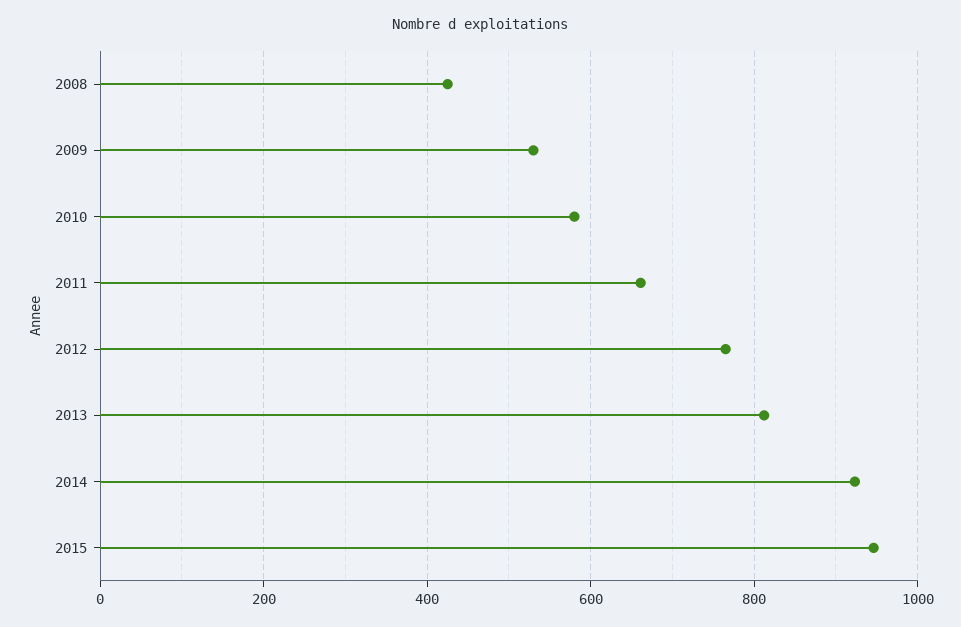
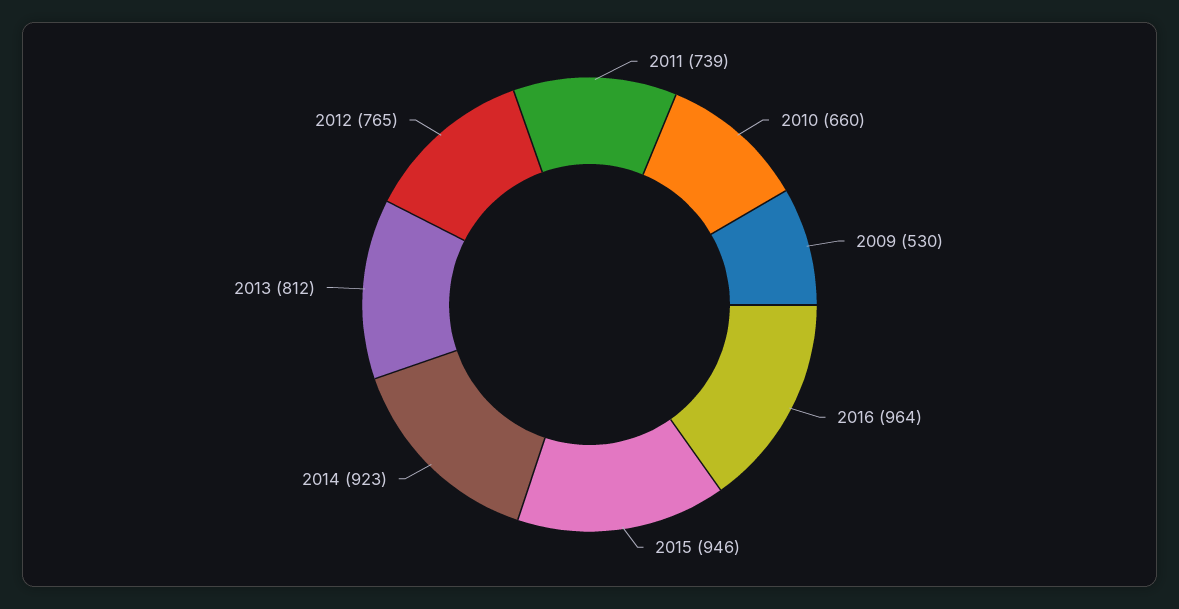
2008: 420 -> none
2010: 580 -> 660
2011: 660 -> 739
2016: none -> 964

